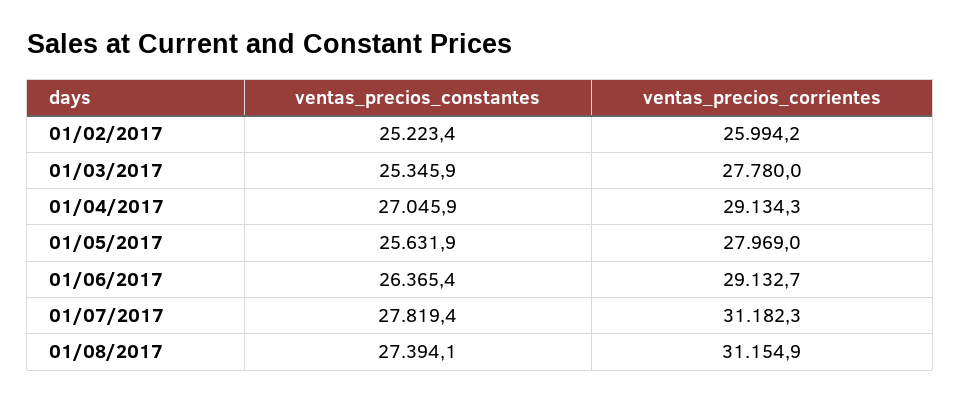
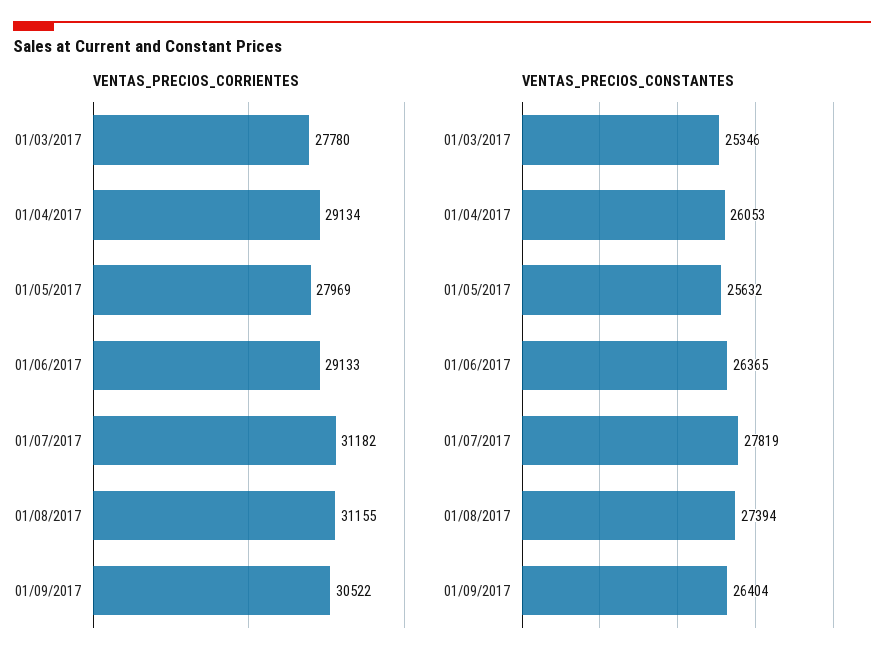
ventas_precios_constantes, 01/02/2017: 25223.4 -> none
ventas_precios_corrientes, 01/02/2017: 25994.2 -> none
ventas_precios_constantes, 01/04/2017: 27045.9 -> 26053
ventas_precios_corrientes, 01/09/2017: none -> 30522
ventas_precios_constantes, 01/09/2017: none -> 26404

